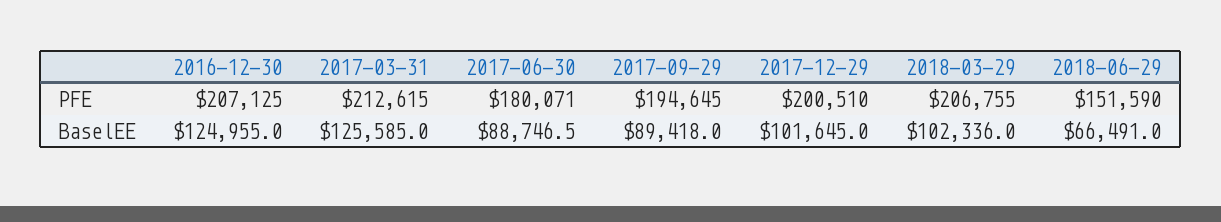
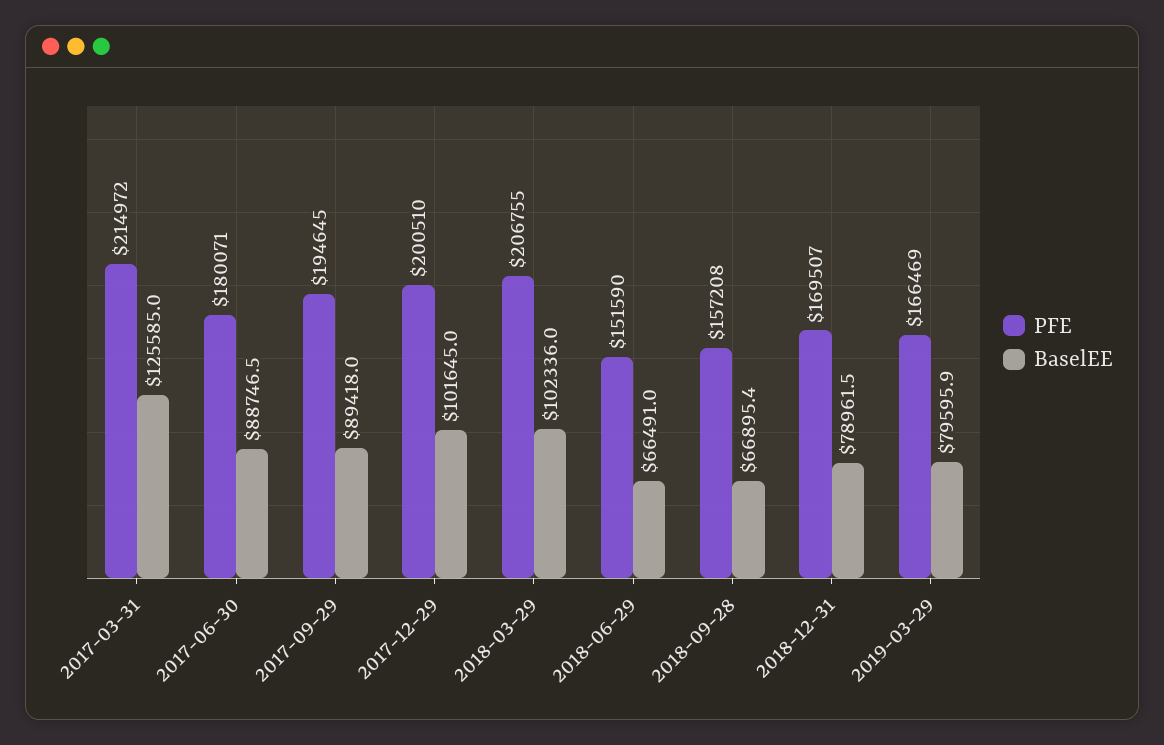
PFE, 2016-12-30: 207125 -> none
PFE, 2017-03-31: 212615 -> 214972
BaselEE, 2016-12-30: 124955 -> none
PFE, 2018-09-28: none -> 157208
BaselEE, 2018-09-28: none -> 66895.4
PFE, 2018-12-31: none -> 169507
BaselEE, 2018-12-31: none -> 78961.5
PFE, 2019-03-29: none -> 166469
BaselEE, 2019-03-29: none -> 79595.9

